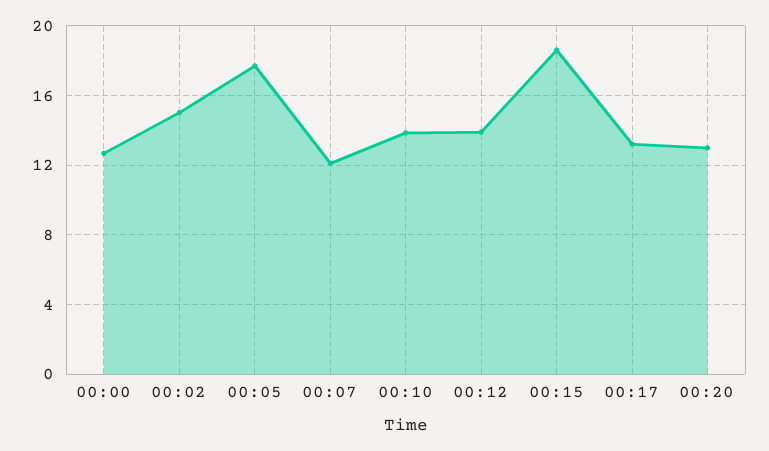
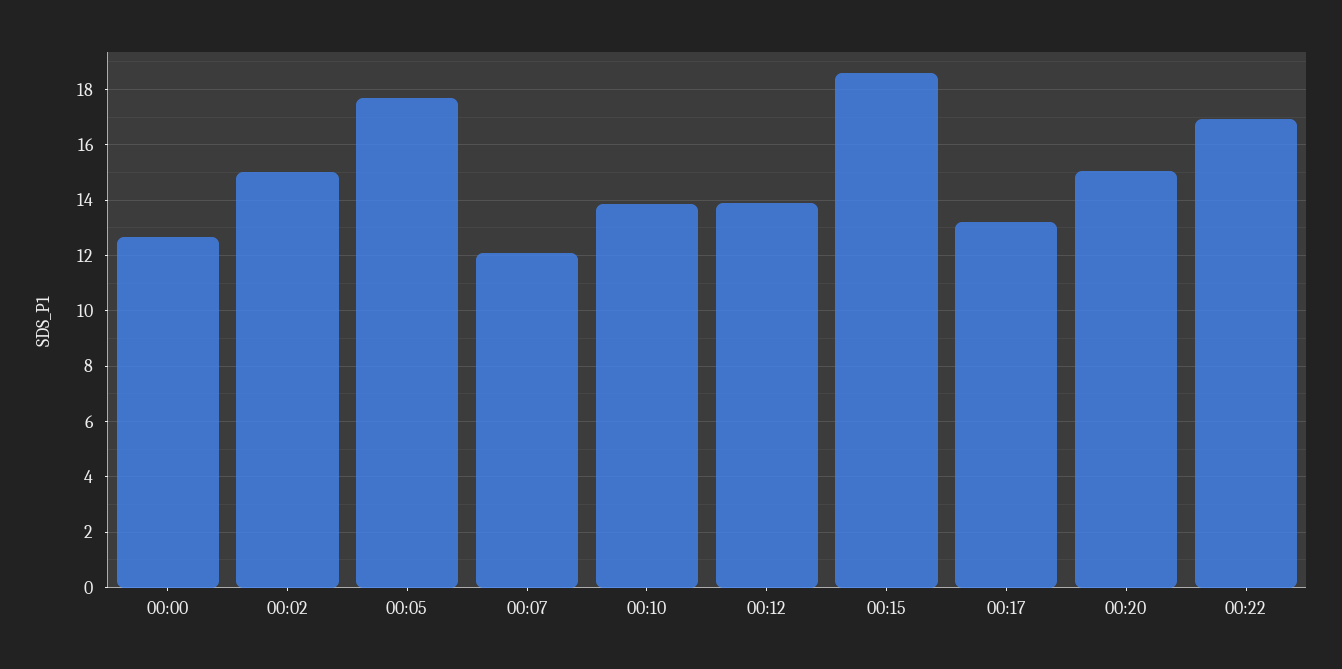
00:20: 13 -> 15
00:22: none -> 17

